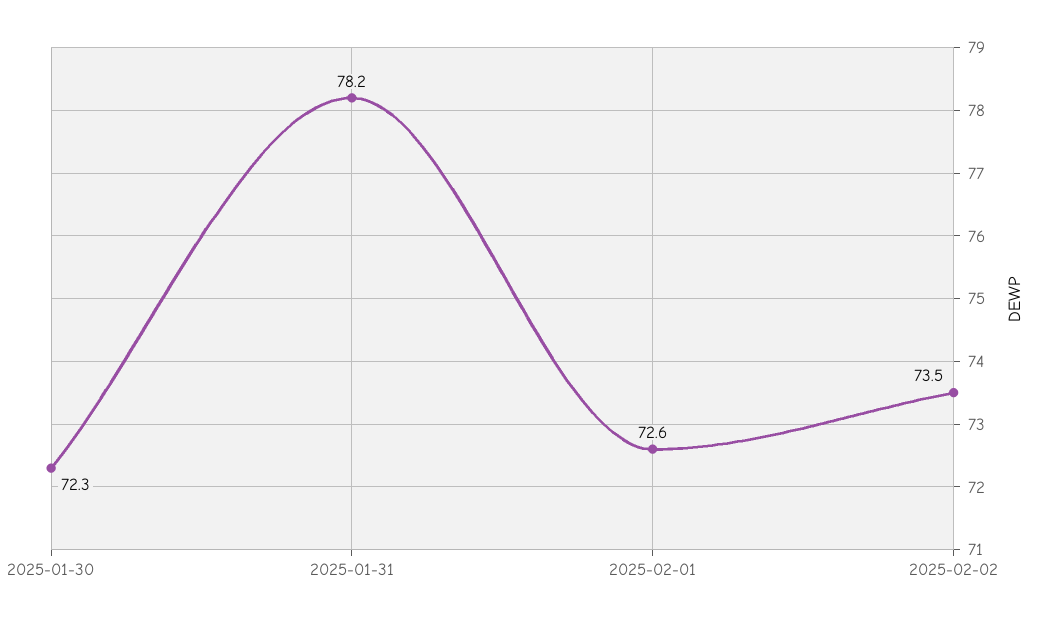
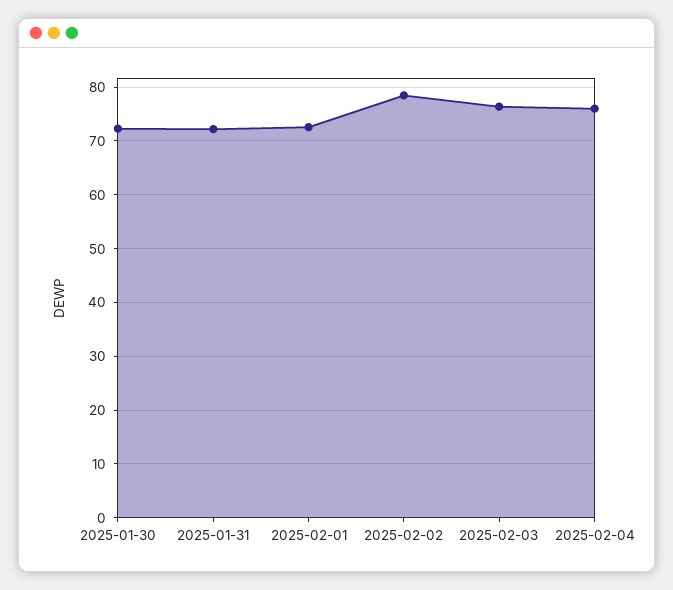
2025-01-31: 78.2 -> 72
2025-02-02: 73.5 -> 78
2025-02-03: none -> 76
2025-02-04: none -> 76

